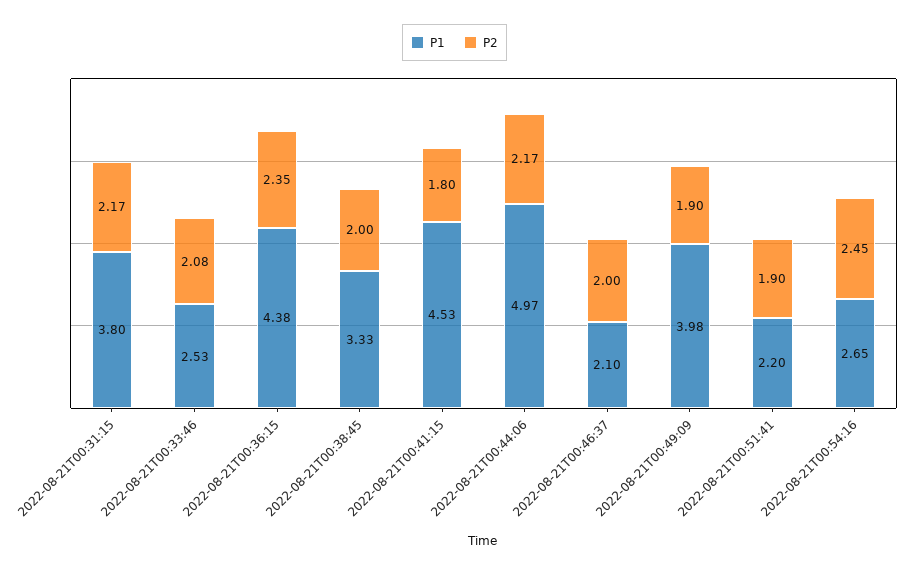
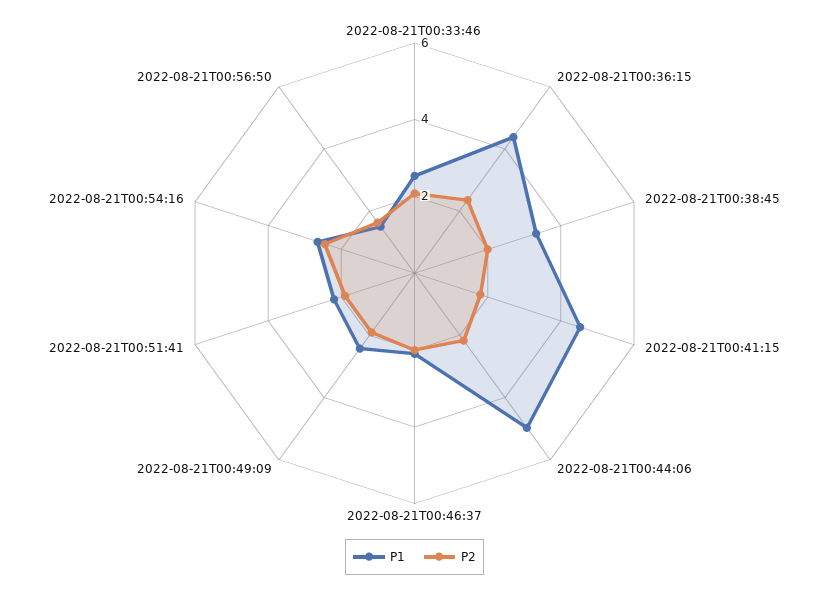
P1, 2022-08-21T00:31:15: 3.8 -> none
P2, 2022-08-21T00:31:15: 2.17 -> none
P1, 2022-08-21T00:49:09: 3.98 -> 2.5
P1, 2022-08-21T00:56:50: none -> 1.5
P2, 2022-08-21T00:56:50: none -> 1.5

